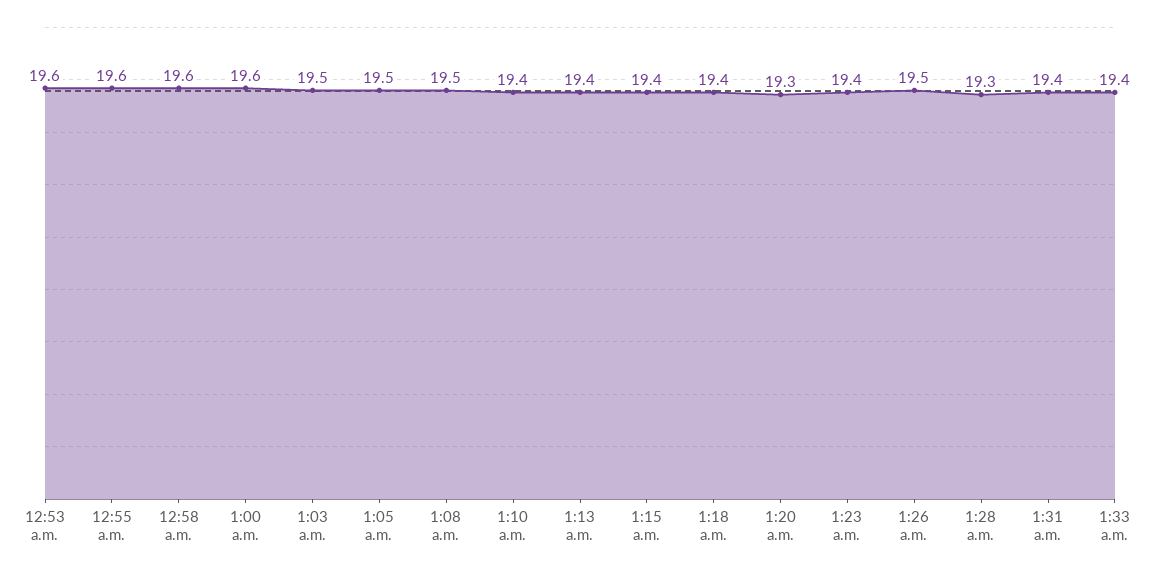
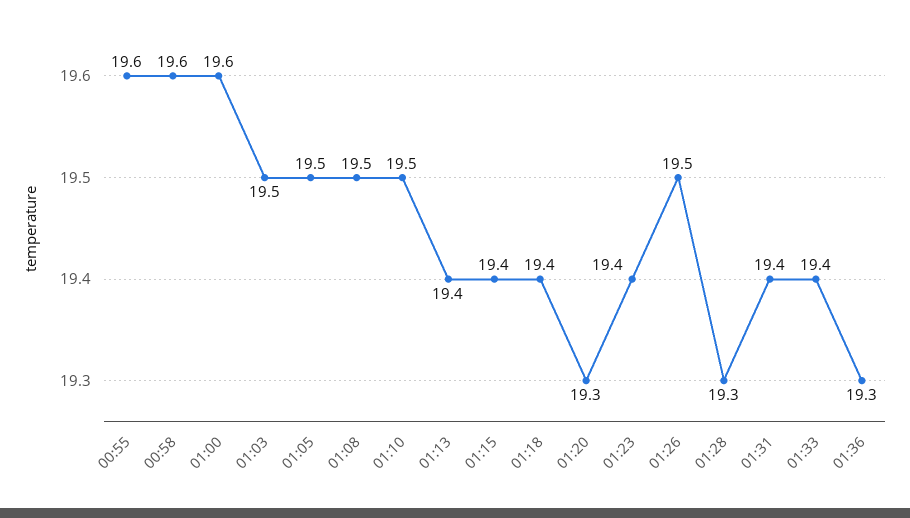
12:53 a.m.: 19.6 -> none
1:10 a.m.: 19.4 -> 19.5
01:36: none -> 19.3

